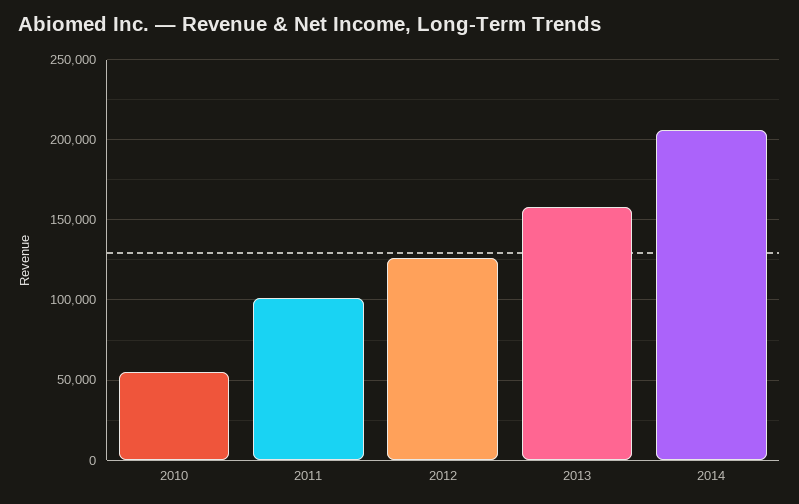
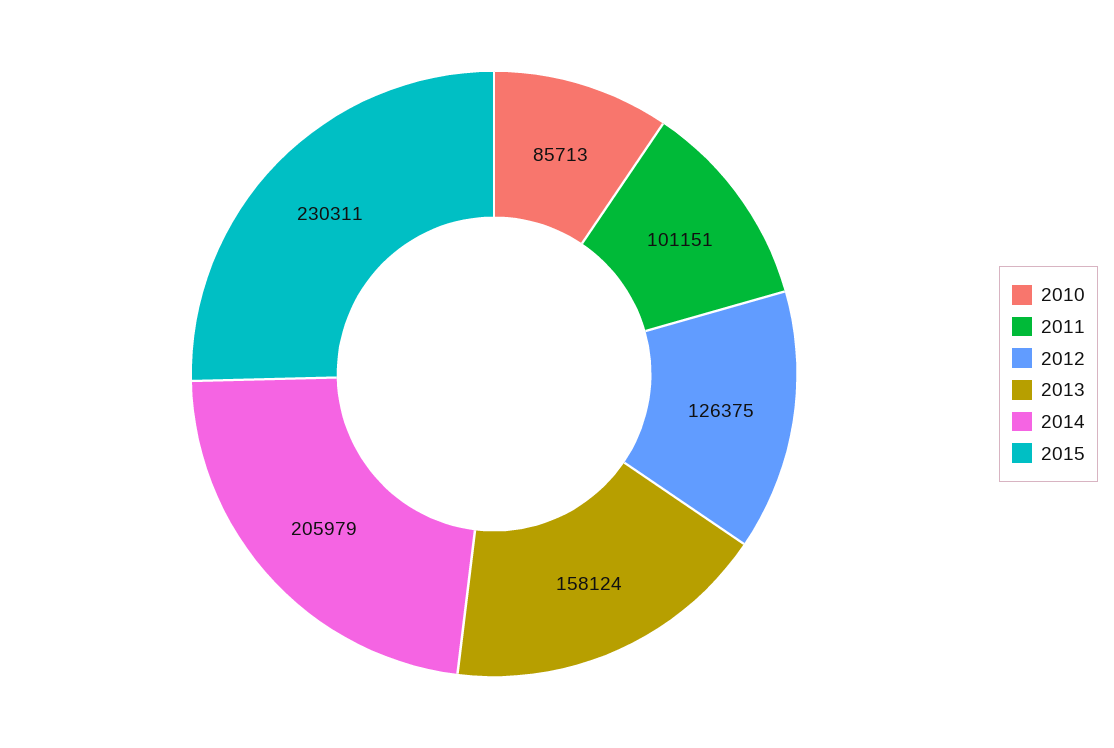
2010: 55000 -> 85713
2015: none -> 230311

